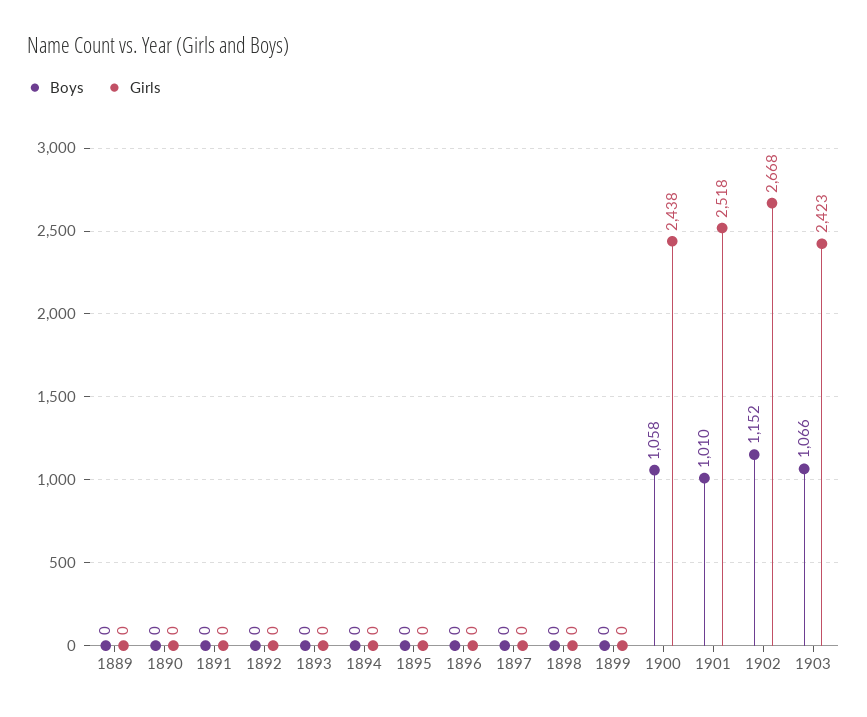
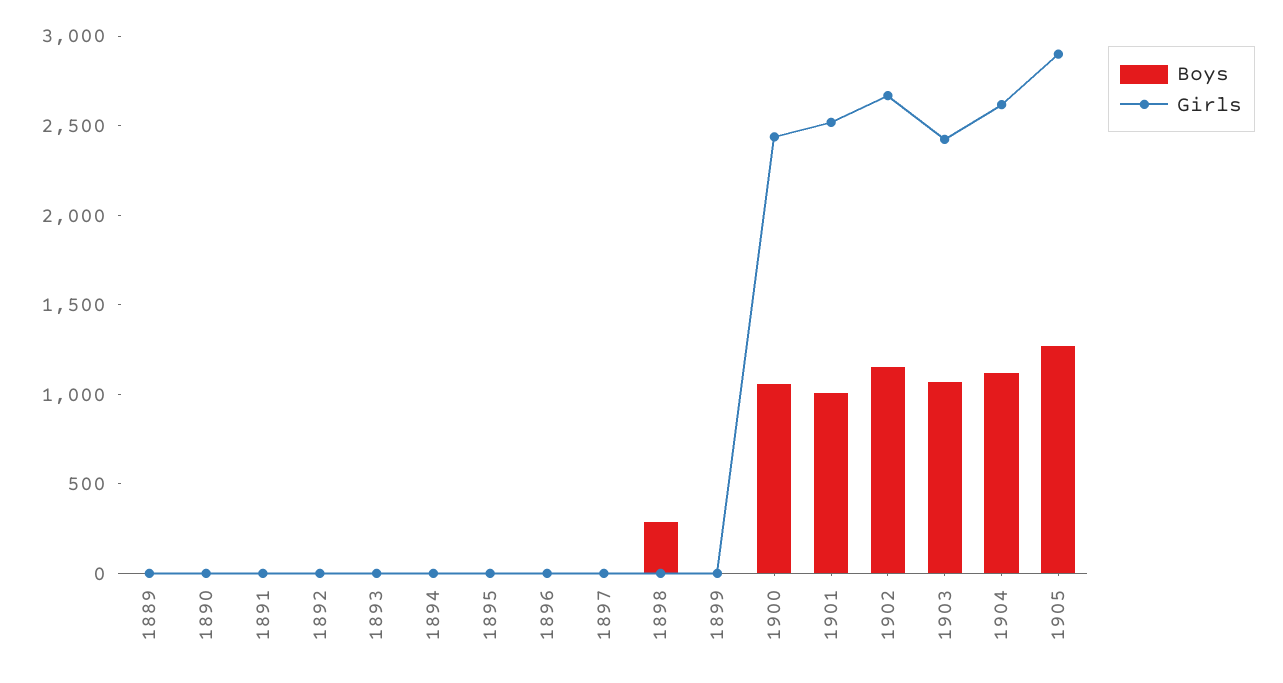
Boys, 1898: 0 -> 300
Boys, 1904: none -> 1100
Girls, 1904: none -> 2600
Boys, 1905: none -> 1300
Girls, 1905: none -> 2900

